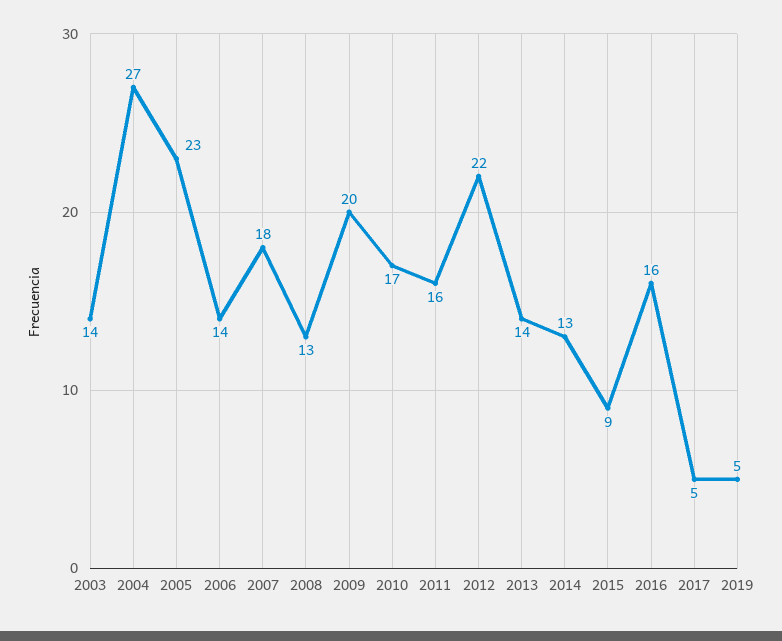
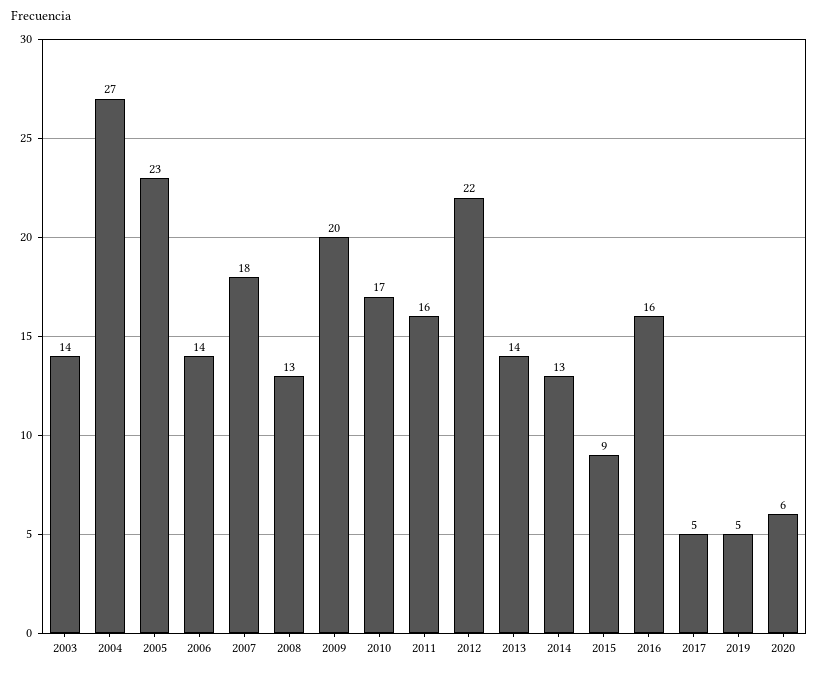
2020: none -> 6

